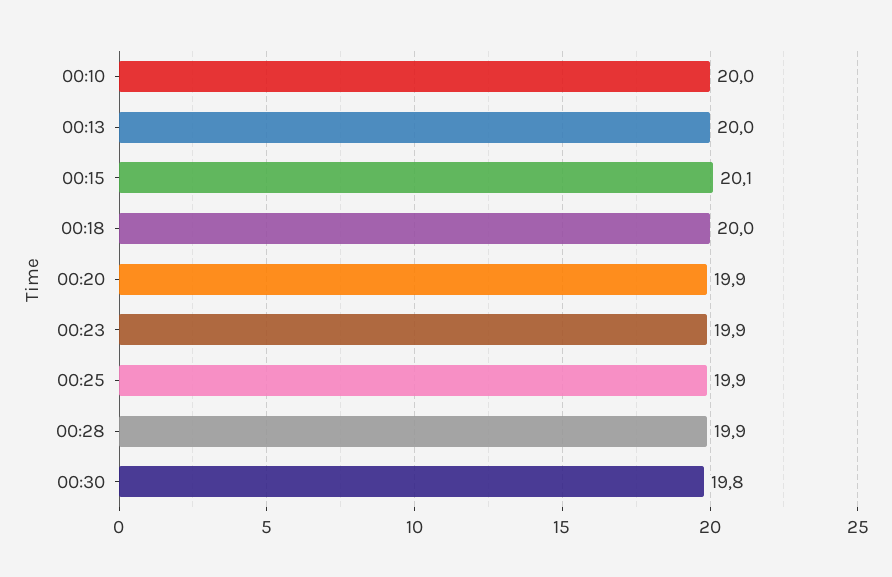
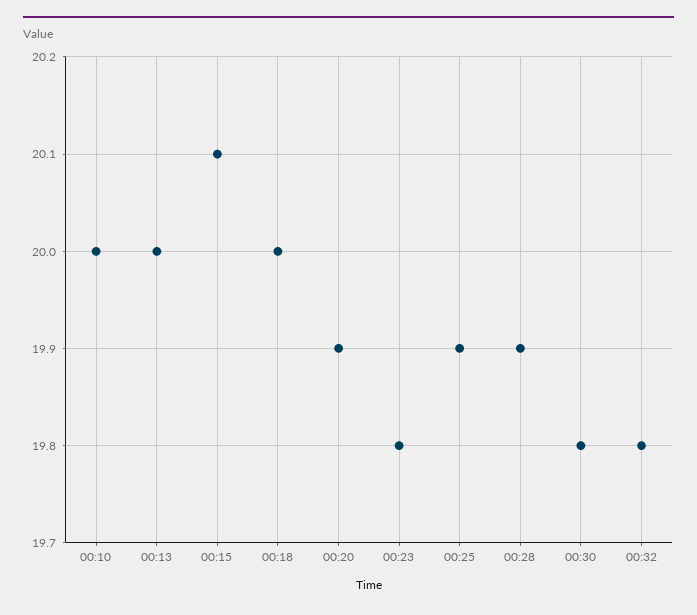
00:23: 19.9 -> 19.8
00:32: none -> 19.8

